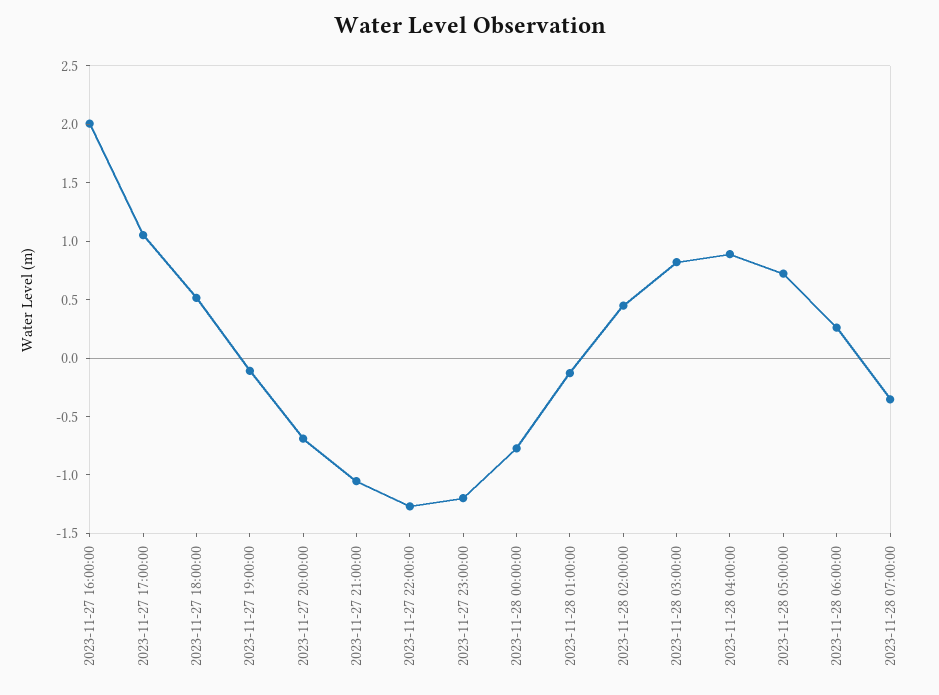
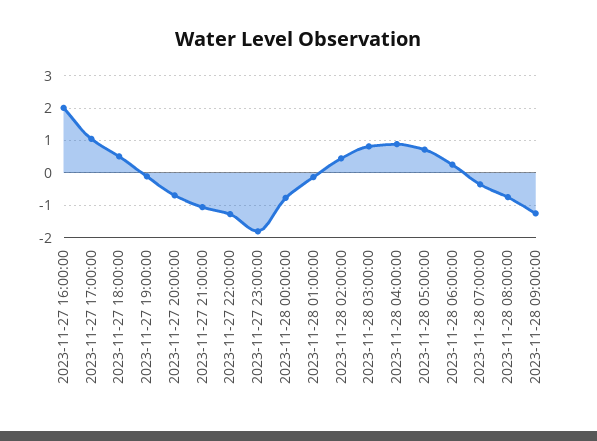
2023-11-27 23:00:00: -1.2 -> -1.8
2023-11-28 08:00:00: none -> -0.8
2023-11-28 09:00:00: none -> -1.2

